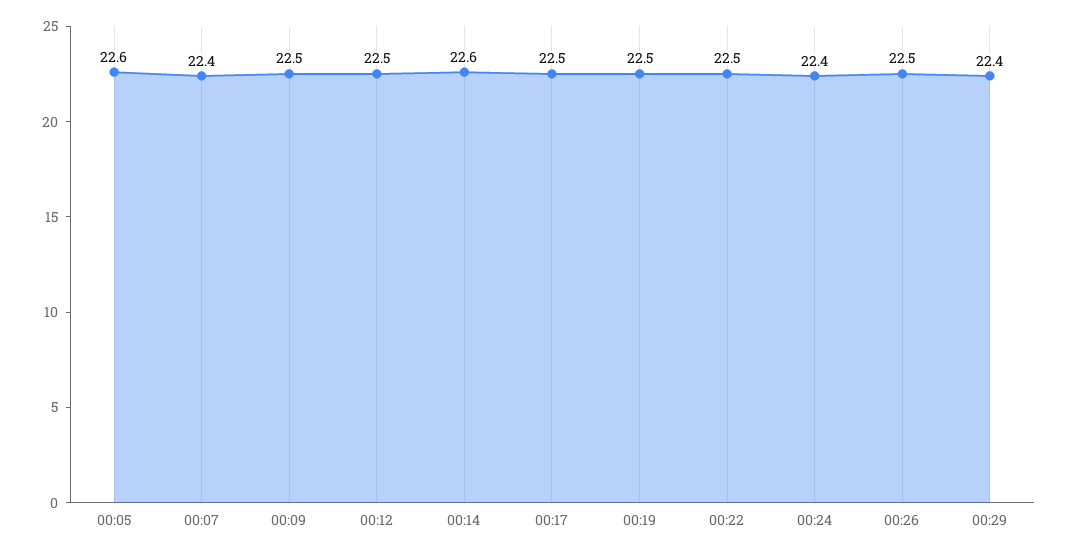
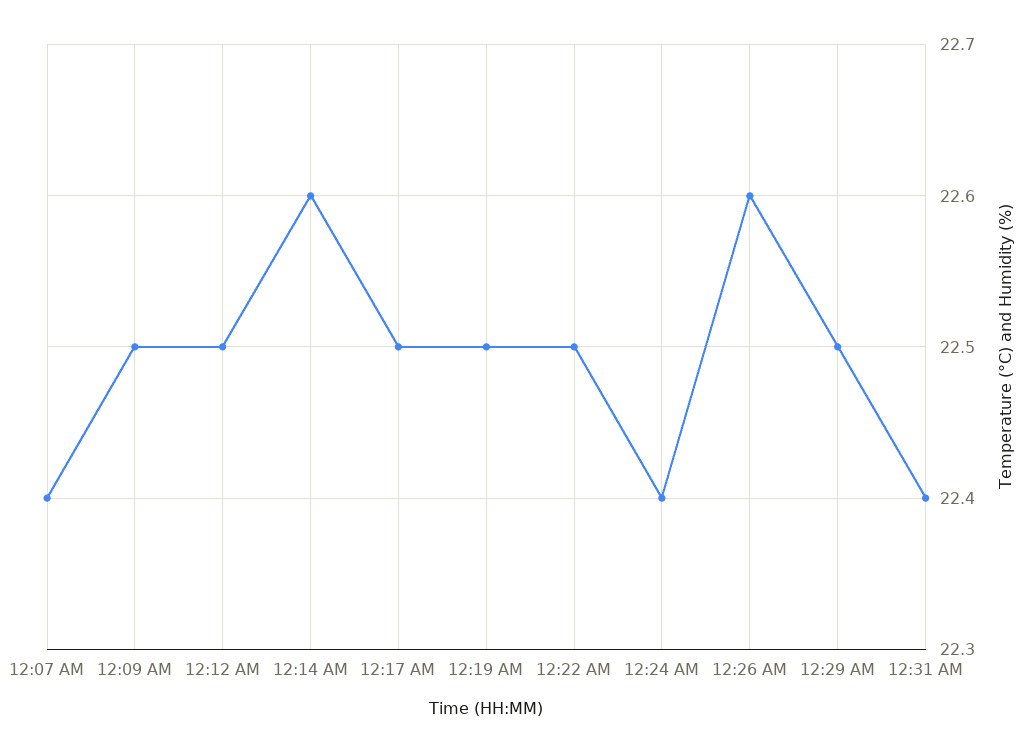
00:05: 22.6 -> none
00:26: 22.5 -> 22.6
00:29: 22.4 -> 22.5
12:31 AM: none -> 22.4

